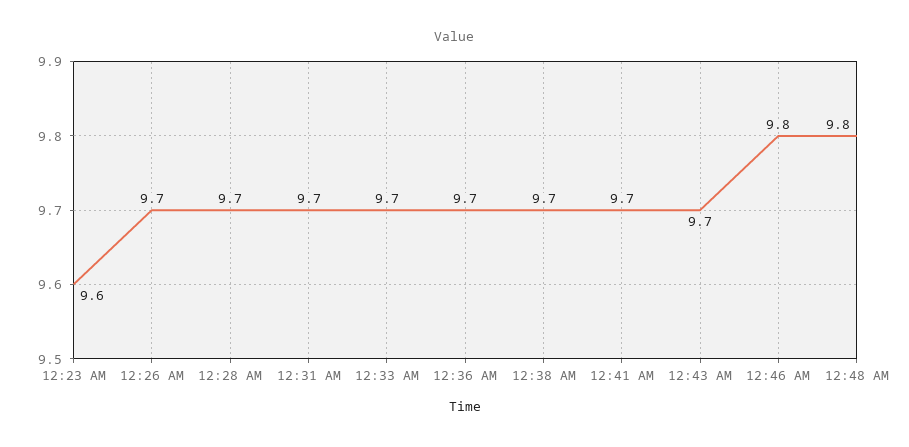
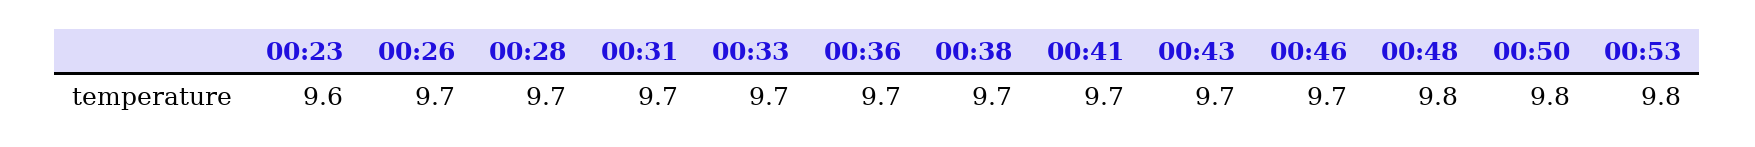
12:46 AM: 9.8 -> 9.7
00:50: none -> 9.8
00:53: none -> 9.8

